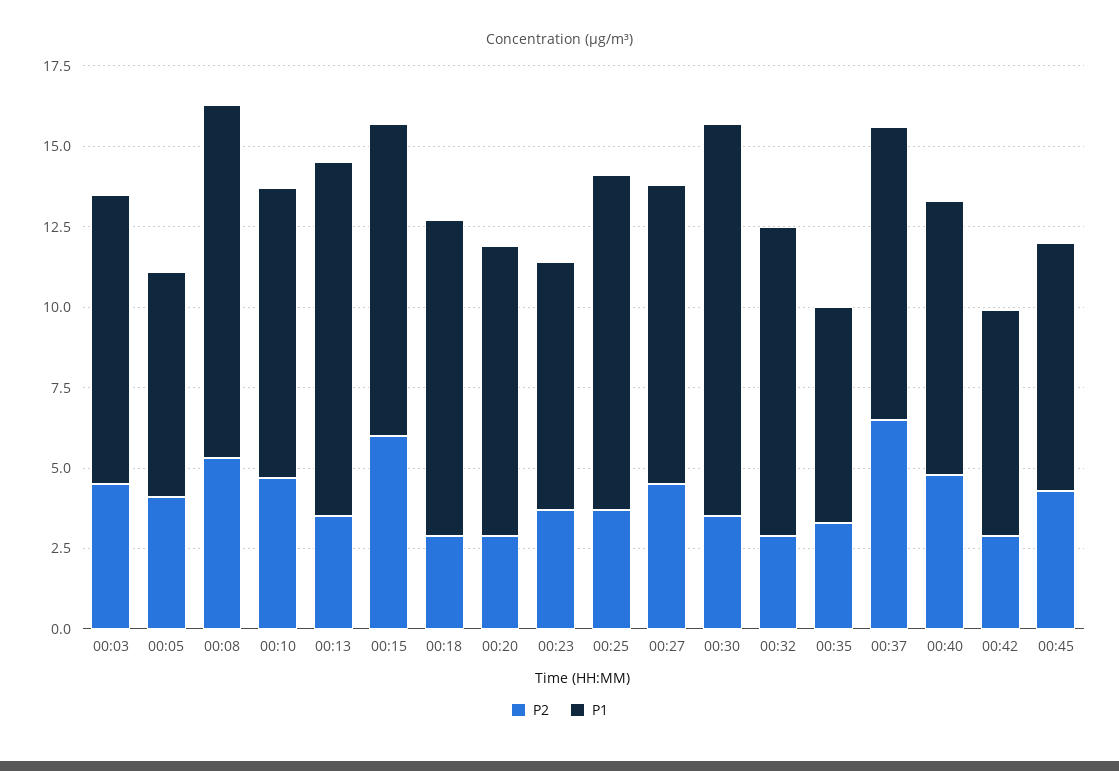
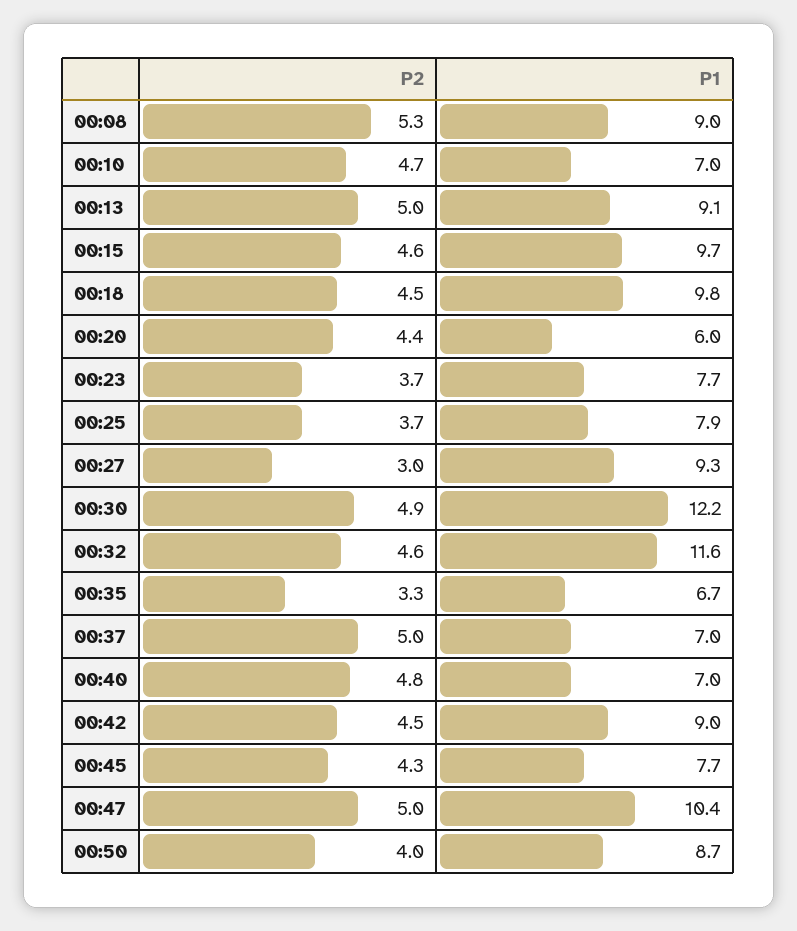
P2, 00:03: 4.5 -> none
P1, 00:03: 9 -> none
P2, 00:05: 4 -> none
P1, 00:05: 7 -> none
P1, 00:08: 11 -> 9
P1, 00:10: 9 -> 7
P2, 00:13: 3.5 -> 5
P1, 00:13: 11 -> 9.1
P2, 00:15: 6 -> 4.6
P2, 00:18: 3 -> 4.5
P2, 00:20: 3 -> 4.4
P1, 00:20: 9 -> 6
P1, 00:25: 10.5 -> 7.9
P2, 00:27: 4.5 -> 3
P2, 00:30: 3.5 -> 4.9
P2, 00:32: 3 -> 4.6
P1, 00:32: 9.5 -> 11.6
P2, 00:37: 6.5 -> 5
P1, 00:37: 9 -> 7
P1, 00:40: 8.5 -> 7
P2, 00:42: 3 -> 4.5
P1, 00:42: 7 -> 9
P2, 00:47: none -> 5
P1, 00:47: none -> 10.4
P2, 00:50: none -> 4
P1, 00:50: none -> 8.7

